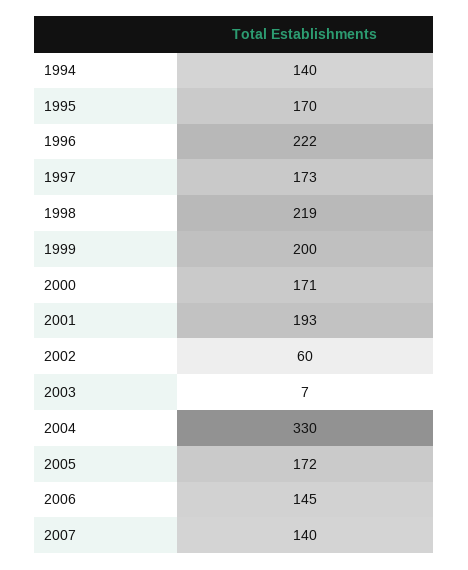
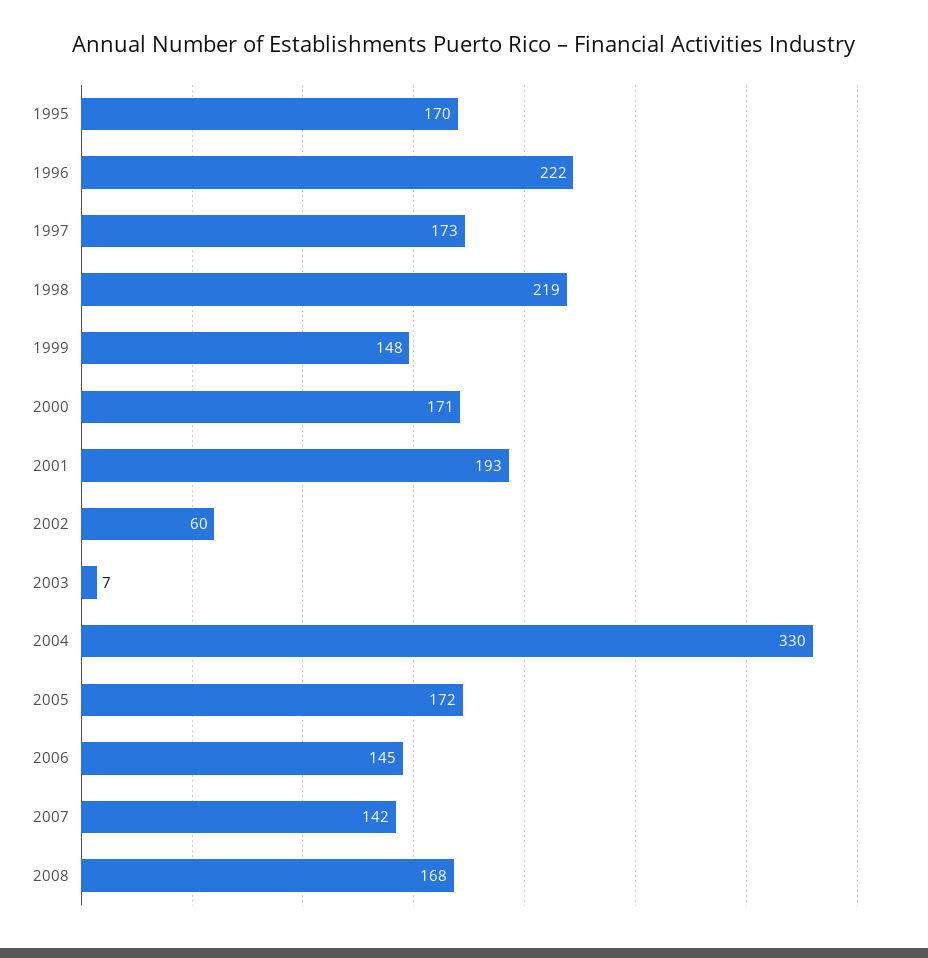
1994: 140 -> none
1999: 200 -> 148
2007: 140 -> 142
2008: none -> 168

